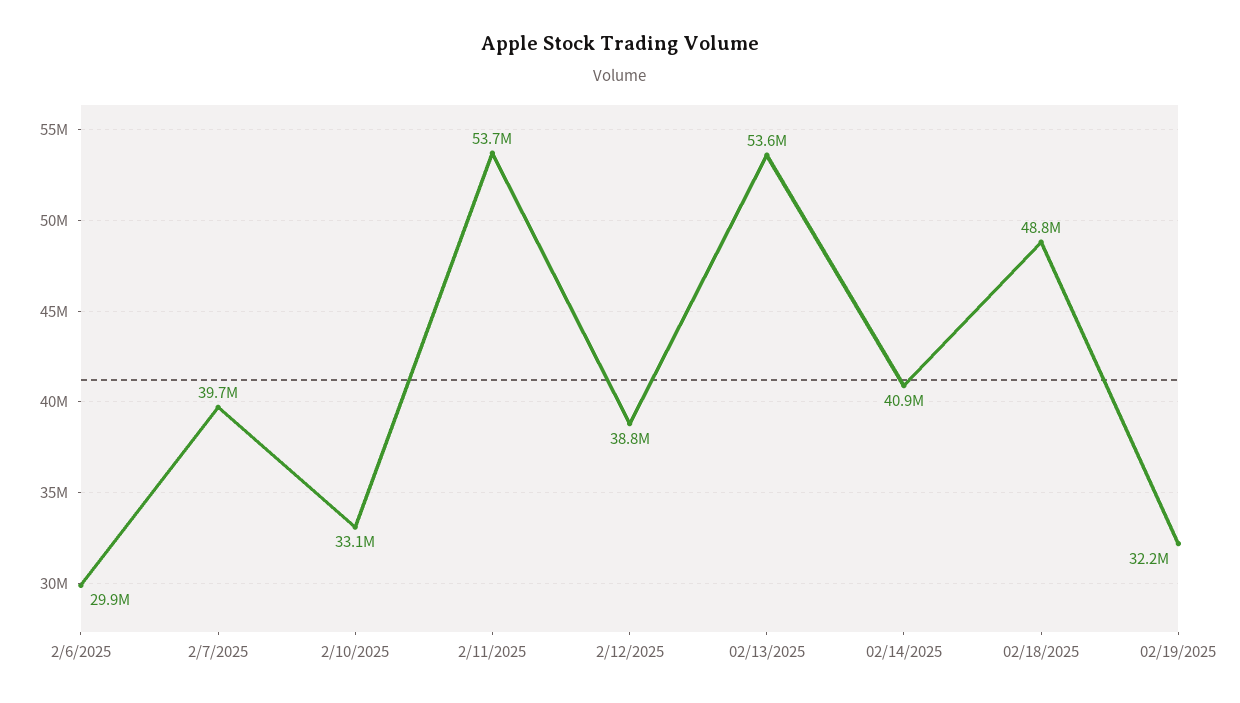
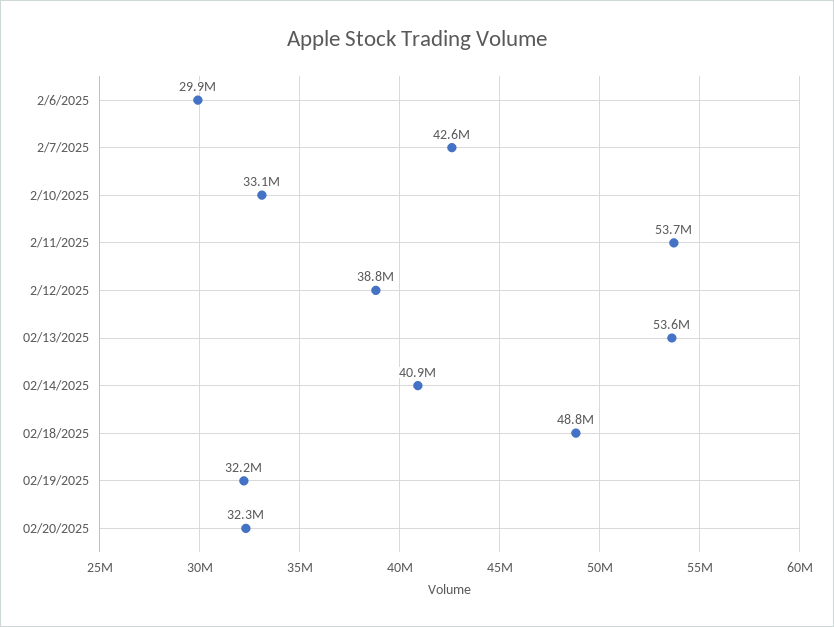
2/7/2025: 39700000 -> 42600000
02/20/2025: none -> 32300000

